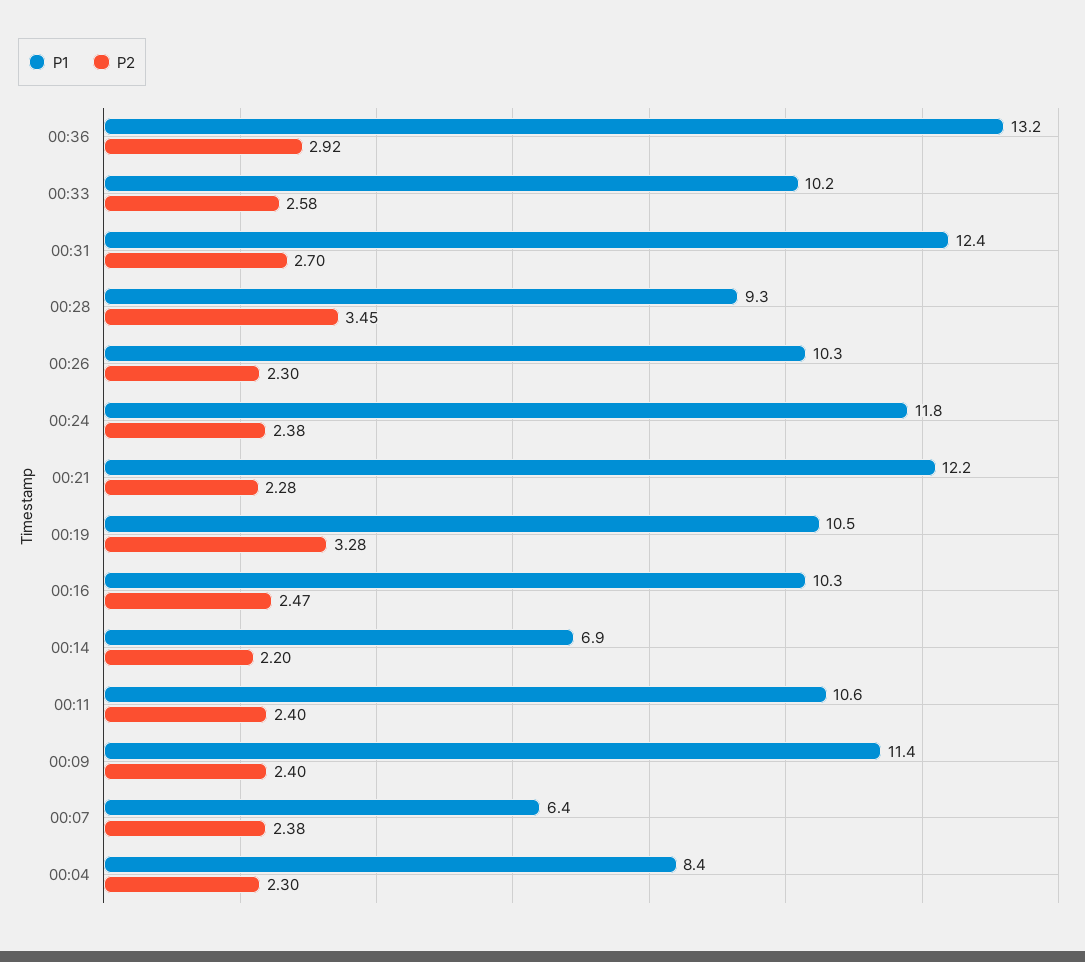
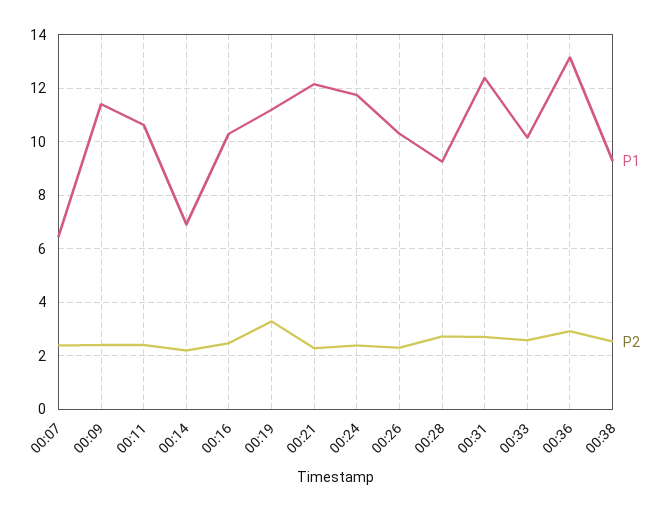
P2, 00:28: 3.45 -> 2.75
P1, 00:19: 10.5 -> 11.25
P1, 00:04: 8.4 -> none
P2, 00:04: 2.3 -> none
P1, 00:38: none -> 9.25
P2, 00:38: none -> 2.5

